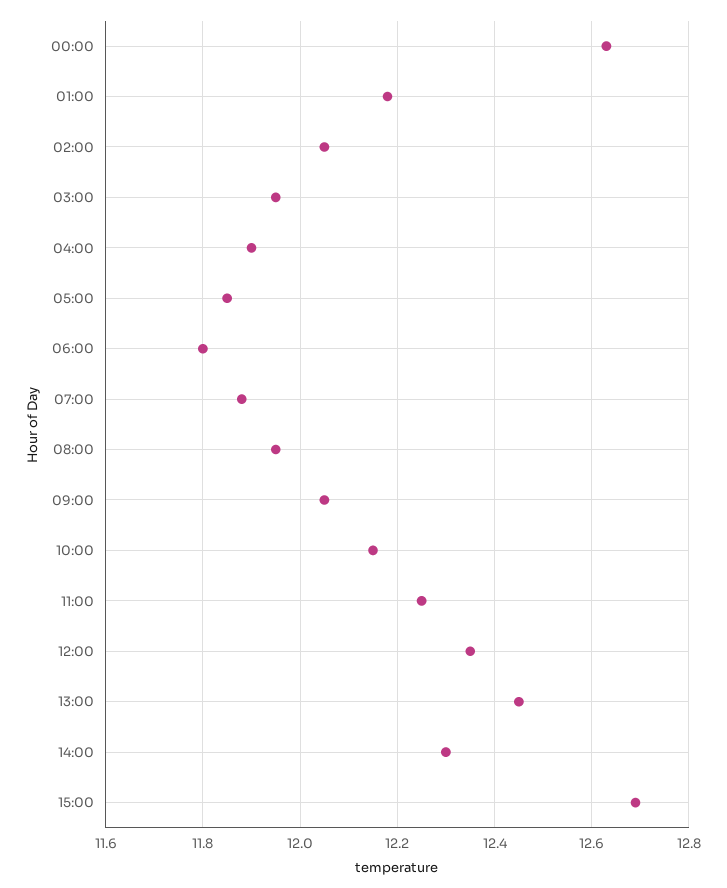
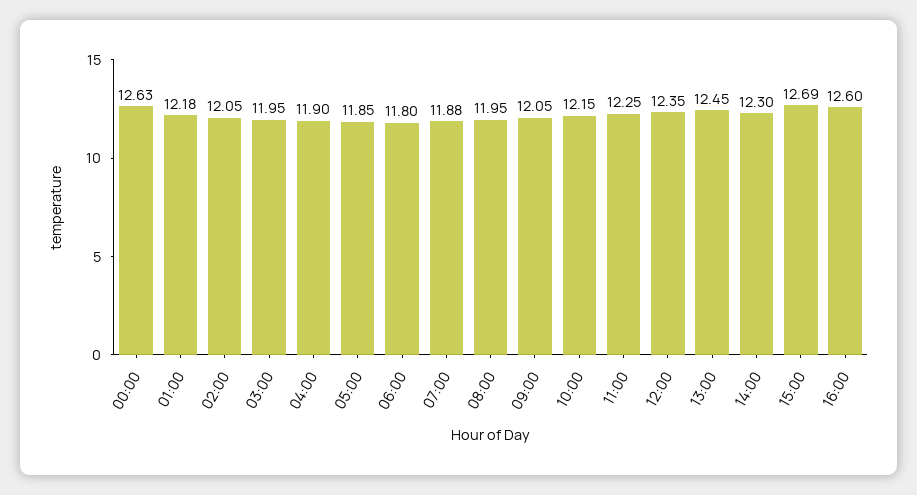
16:00: none -> 12.6

